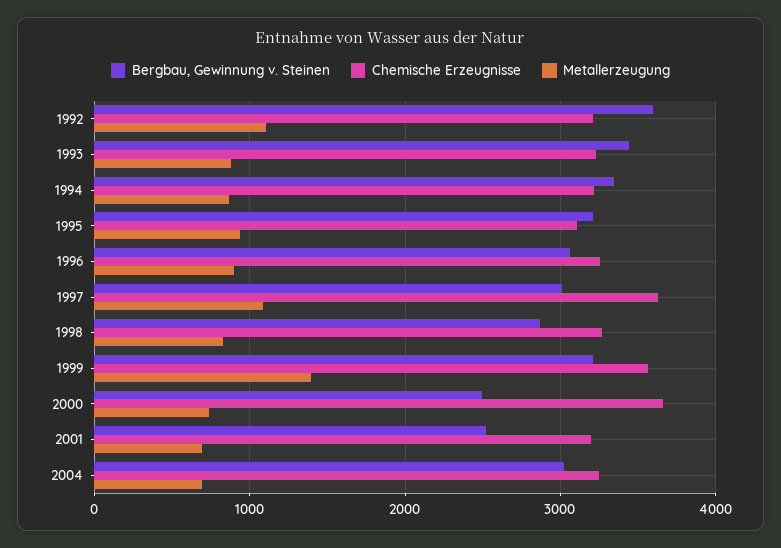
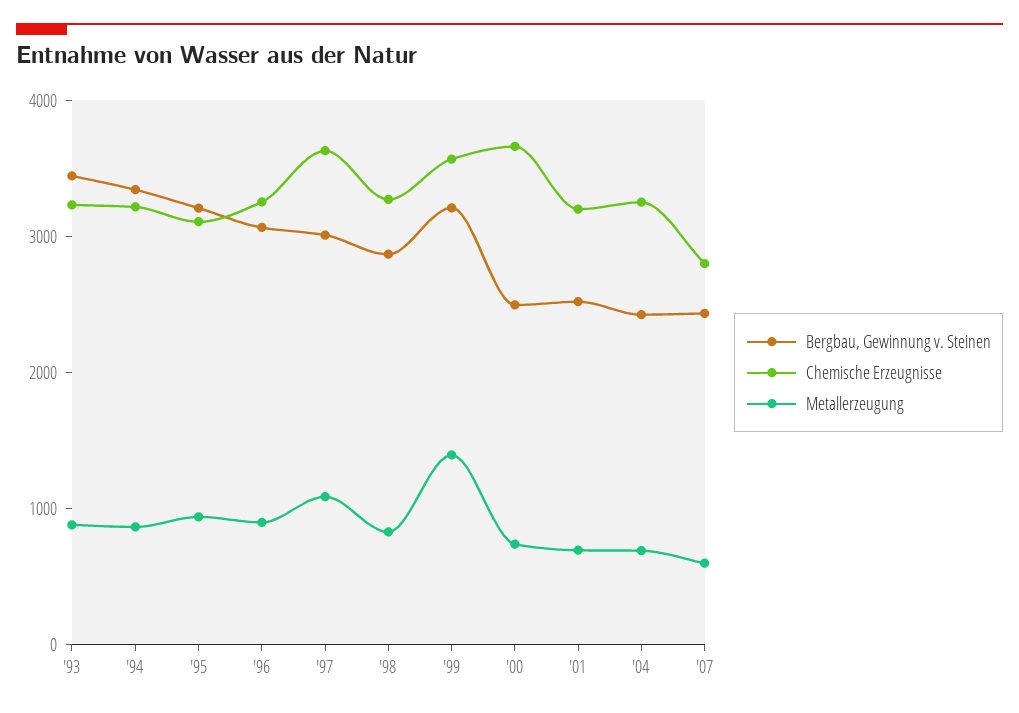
Bergbau, Gewinnung v. Steinen, 1992: 3600 -> none
Chemische Erzeugnisse, 1992: 3200 -> none
Metallerzeugung, 1992: 1100 -> none
Bergbau, Gewinnung v. Steinen, 2004: 3000 -> 2400
Bergbau, Gewinnung v. Steinen, '07: none -> 2400
Chemische Erzeugnisse, '07: none -> 2800
Metallerzeugung, '07: none -> 600

